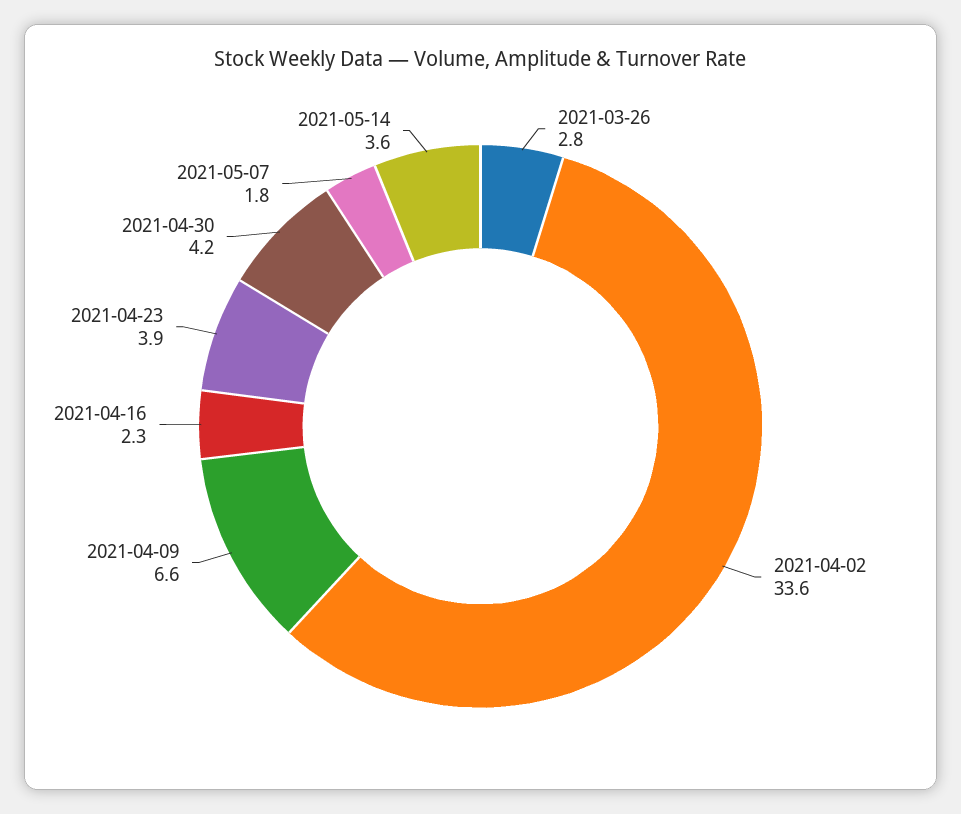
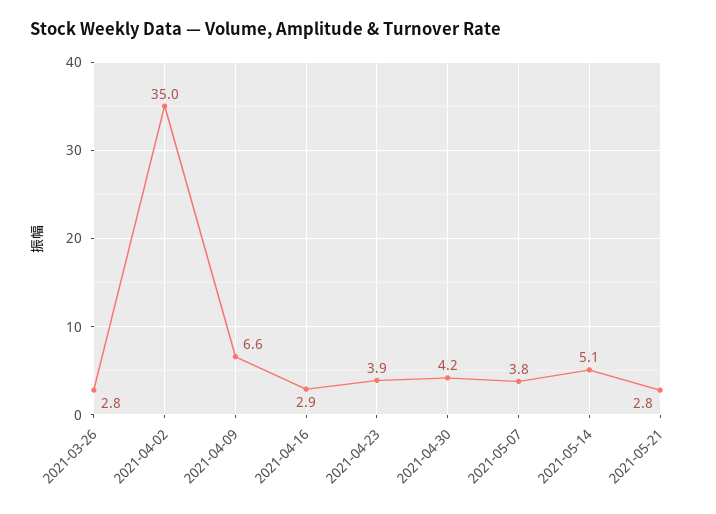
2021-04-02: 33.6 -> 35
2021-04-16: 2.3 -> 2.9
2021-05-07: 1.8 -> 3.8
2021-05-14: 3.6 -> 5.1
2021-05-21: none -> 2.8

